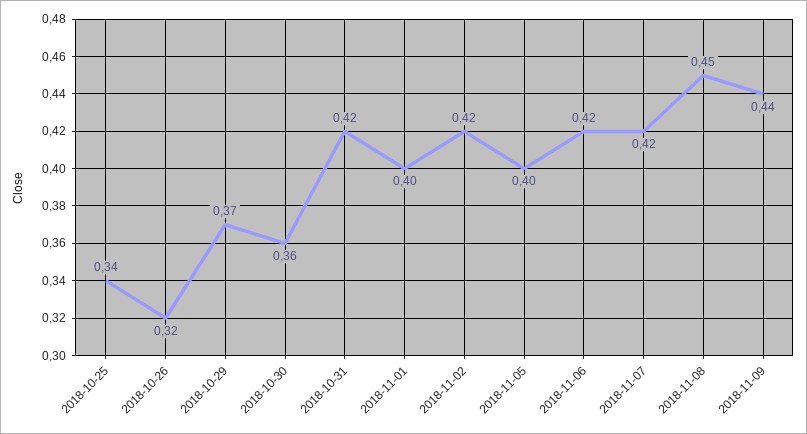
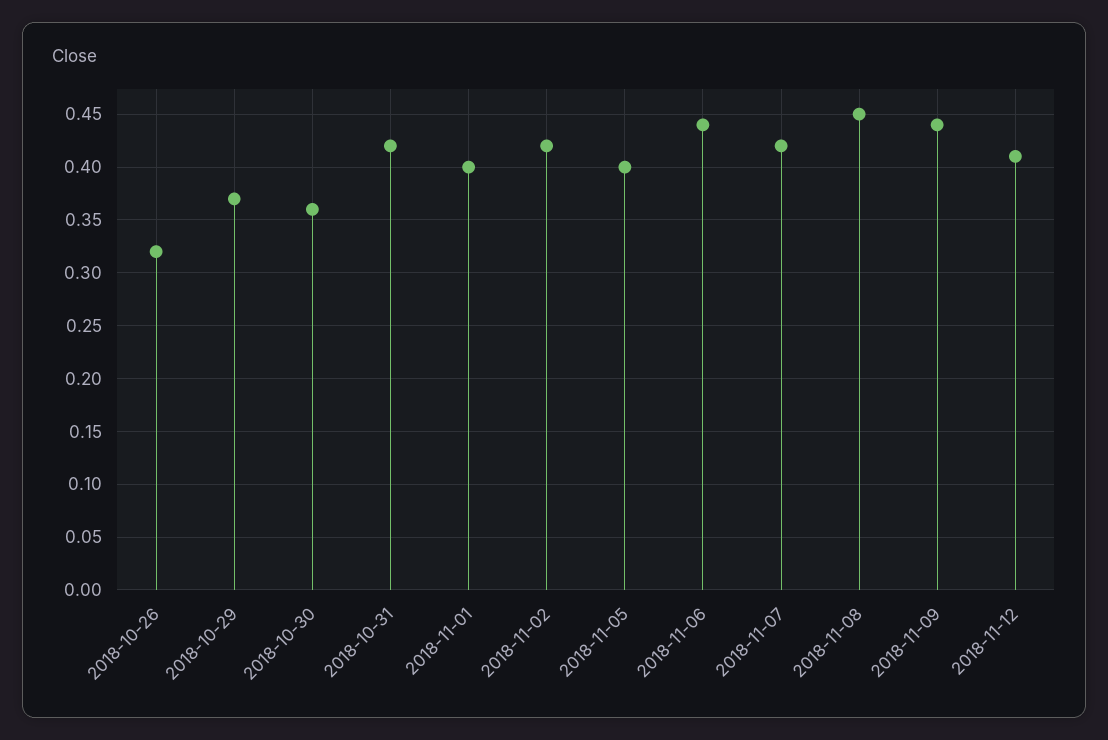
2018-10-25: 0.34 -> none
2018-11-06: 0.42 -> 0.44
2018-11-12: none -> 0.41

